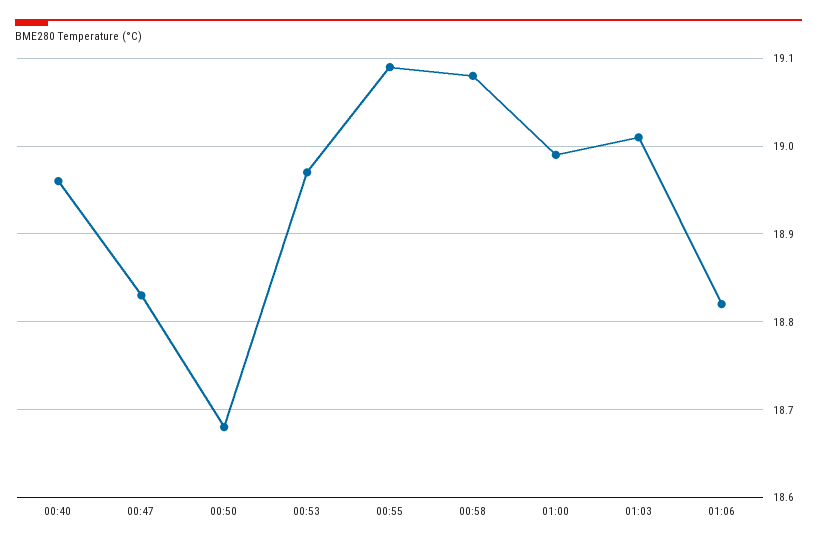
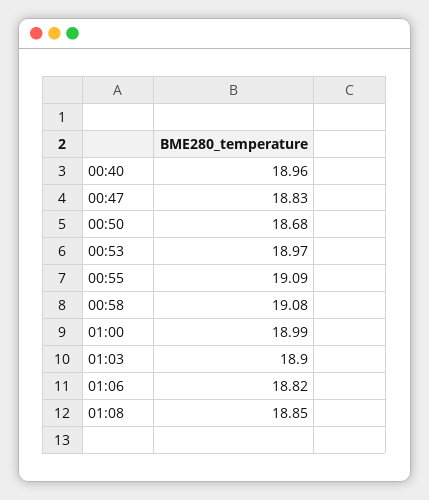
01:03: 19.01 -> 18.9
01:08: none -> 18.85

